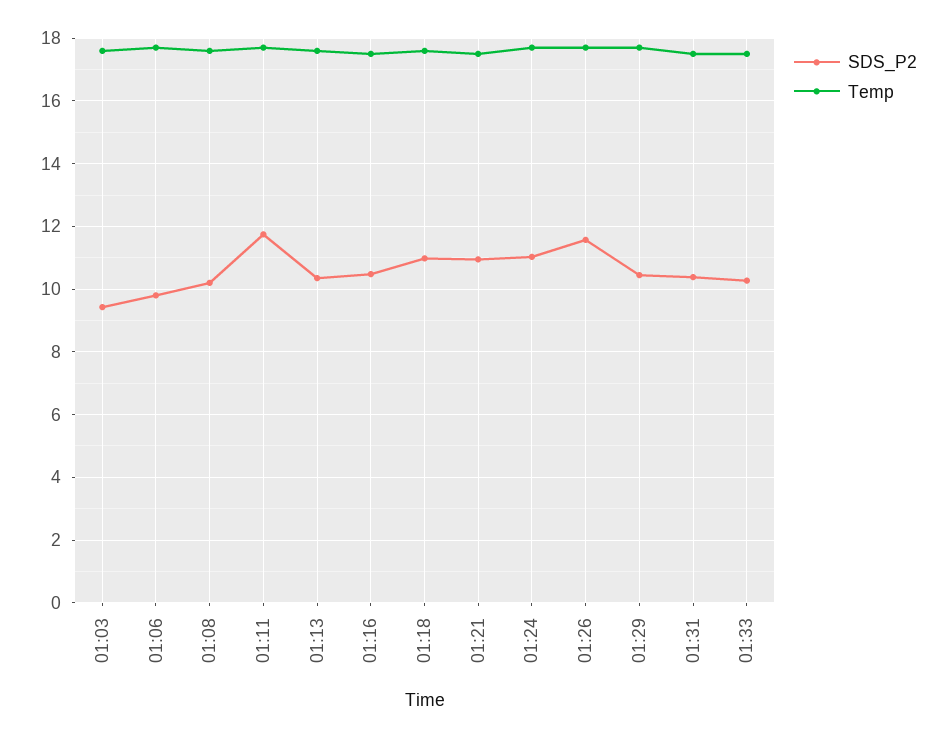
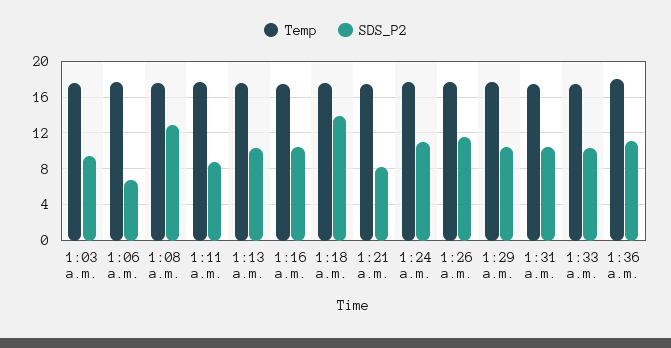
SDS_P2, 01:06: 9.8 -> 7
SDS_P2, 01:08: 10.2 -> 13
SDS_P2, 01:11: 11.8 -> 9
SDS_P2, 01:18: 11 -> 14
SDS_P2, 01:21: 11 -> 8
Temp, 1:36 a.m.: none -> 18
SDS_P2, 1:36 a.m.: none -> 11

